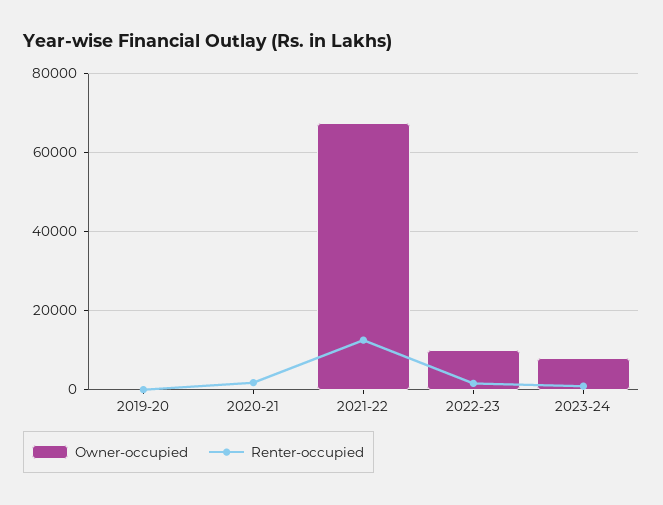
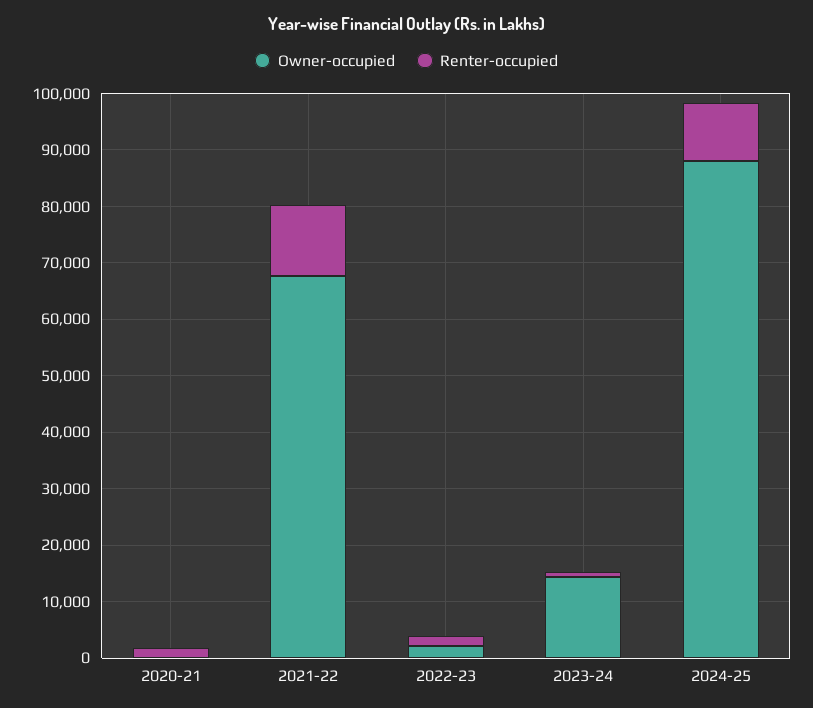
Owner-occupied, 2019-20: 0 -> none
Renter-occupied, 2019-20: 0 -> none
Owner-occupied, 2022-23: 10000 -> 2000
Owner-occupied, 2023-24: 8000 -> 14000
Owner-occupied, 2024-25: none -> 88000
Renter-occupied, 2024-25: none -> 10000

